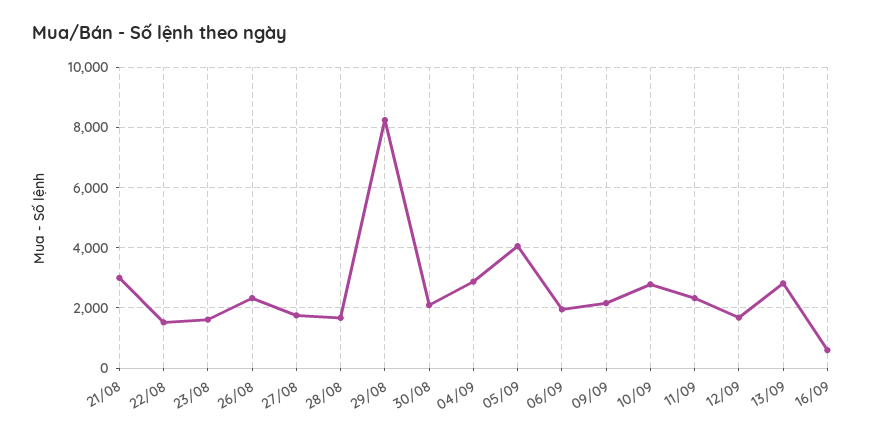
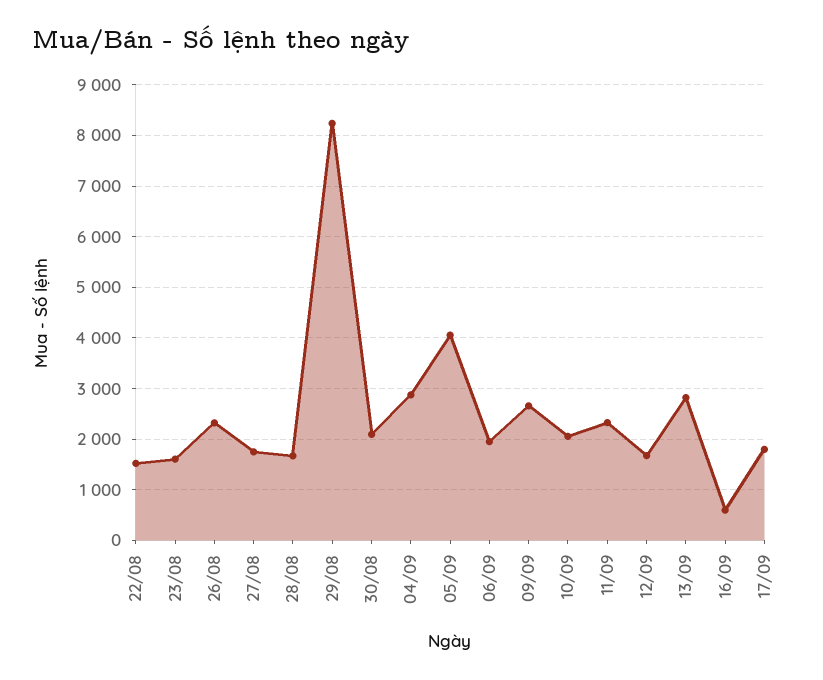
21/08: 3000 -> none
09/09: 2200 -> 2600
10/09: 2800 -> 2000
17/09: none -> 1800

